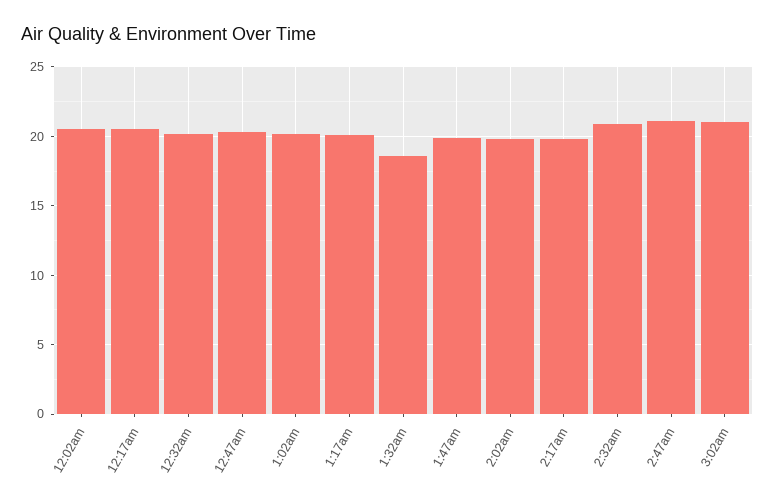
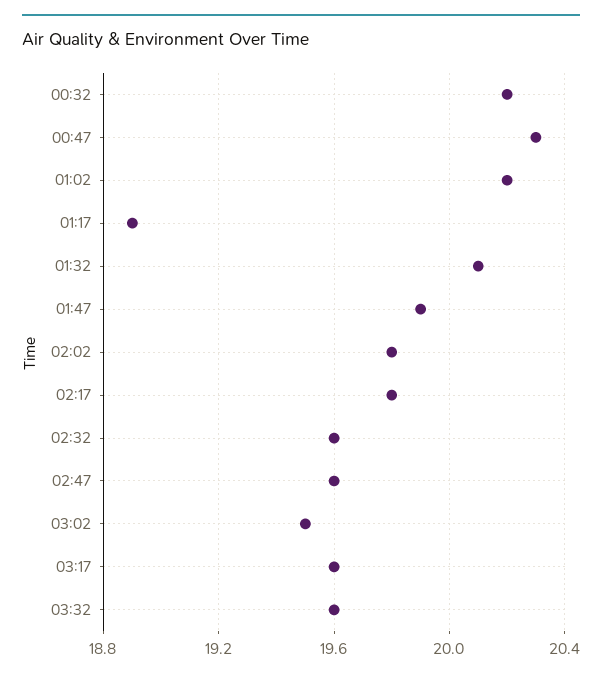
12:02am: 20.5 -> none
12:17am: 20.5 -> none
1:17am: 20 -> 18.9
1:32am: 18.5 -> 20.1
2:32am: 21 -> 19.6
2:47am: 21 -> 19.6
3:02am: 21 -> 19.5
03:17: none -> 19.6
03:32: none -> 19.6

